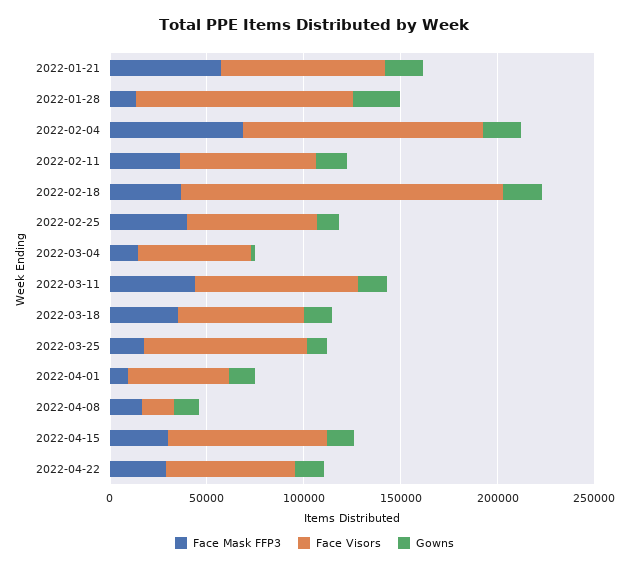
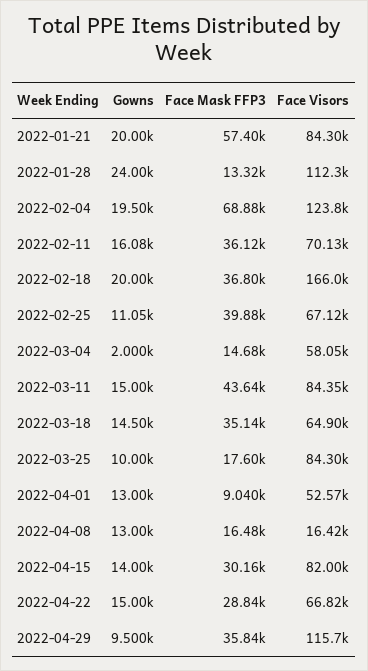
Gowns, 2022-04-29: none -> 9500
Face Mask FFP3, 2022-04-29: none -> 35840
Face Visors, 2022-04-29: none -> 115700

